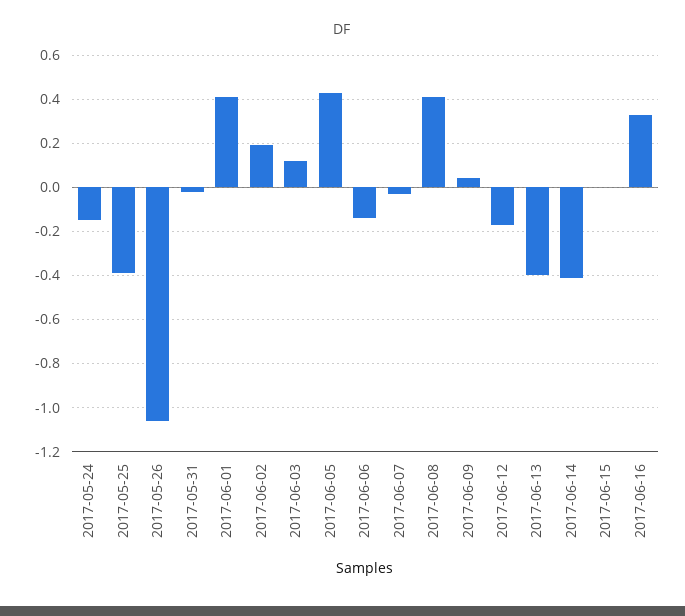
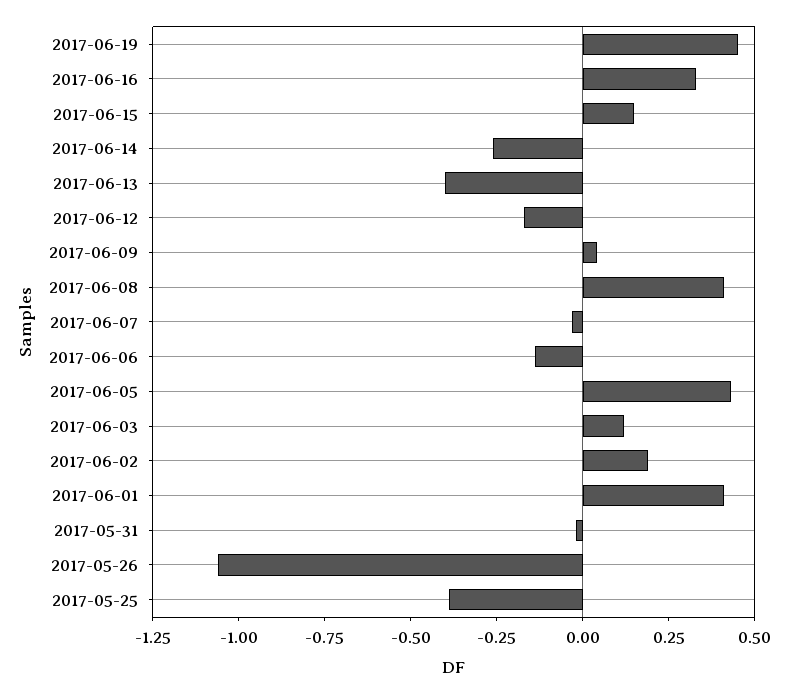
2017-05-24: -0.15 -> none
2017-06-14: -0.4 -> -0.25
2017-06-15: 0 -> 0.15
2017-06-19: none -> 0.45

